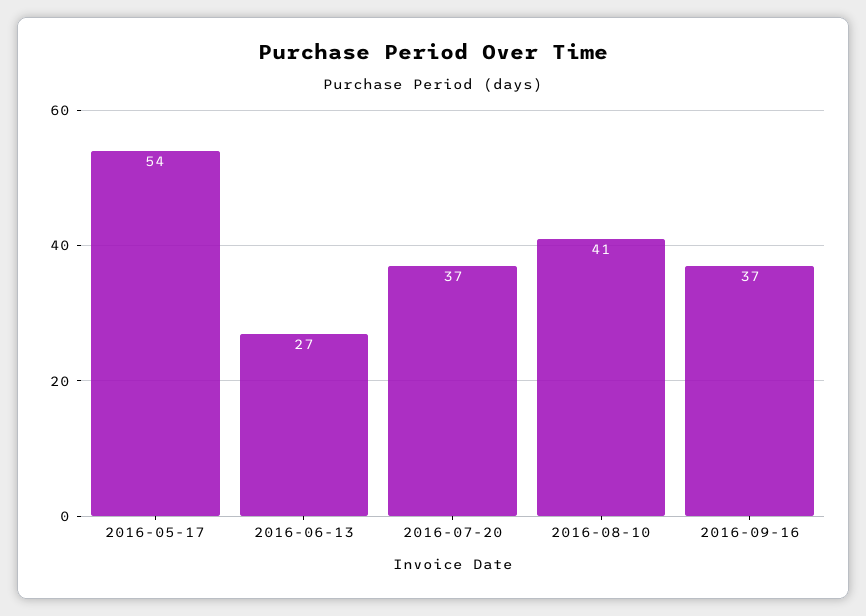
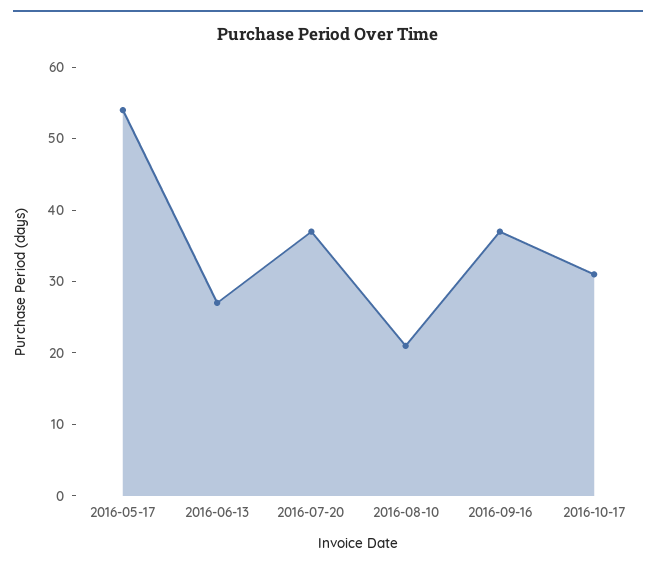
2016-08-10: 41 -> 20
2016-10-17: none -> 30

